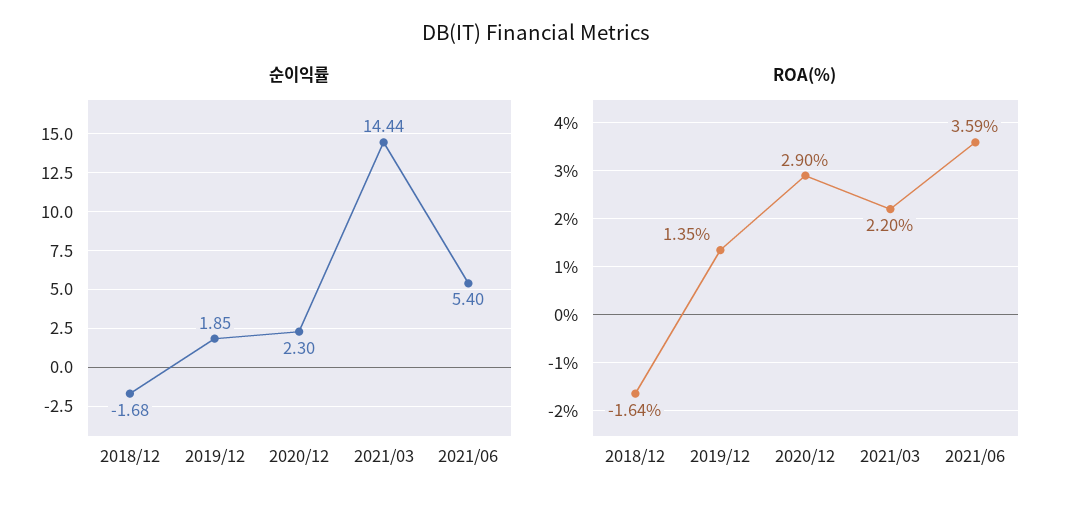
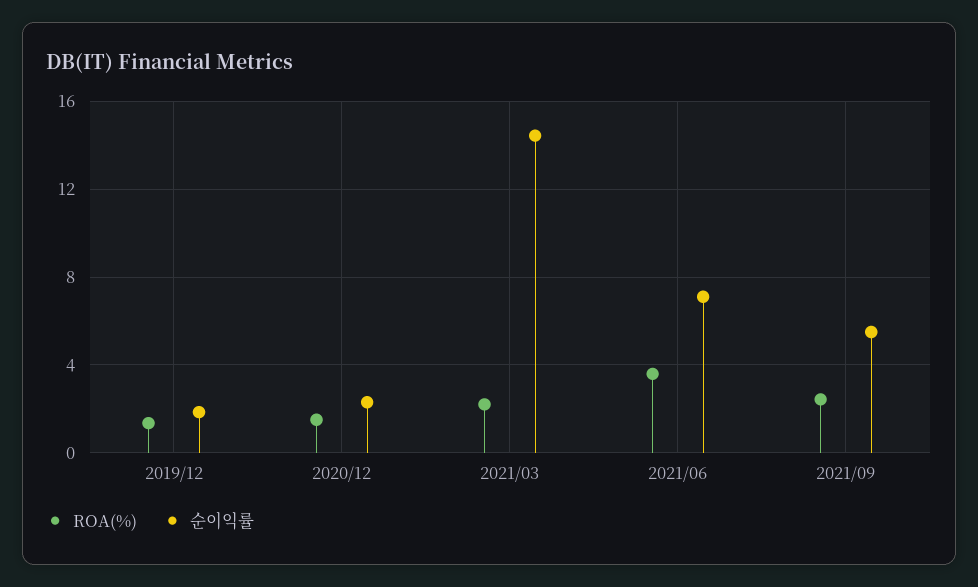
순이익률, 2018/12: -1.68 -> none
순이익률, 2021/06: 5.4 -> 7
ROA(%), 2018/12: -1.64 -> none
ROA(%), 2020/12: 2.9 -> 1.5
ROA(%), 2021/09: none -> 2.5
순이익률, 2021/09: none -> 5.5

